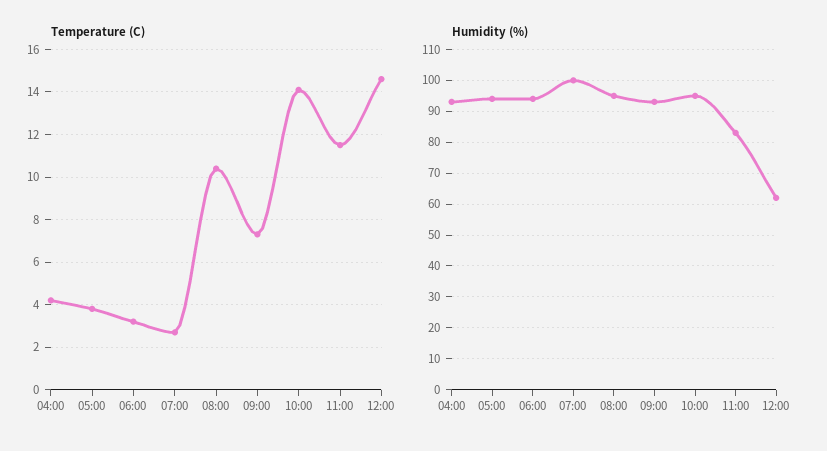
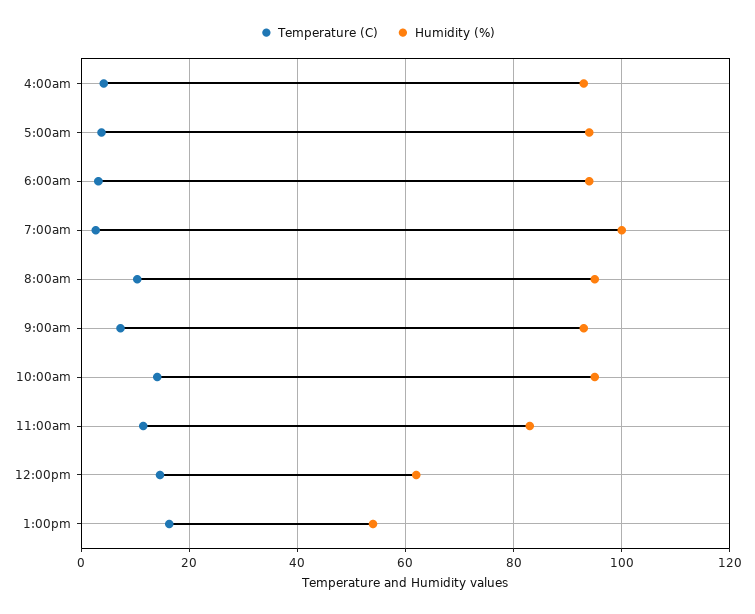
Temperature (C), 1:00pm: none -> 16
Humidity (%), 1:00pm: none -> 54

